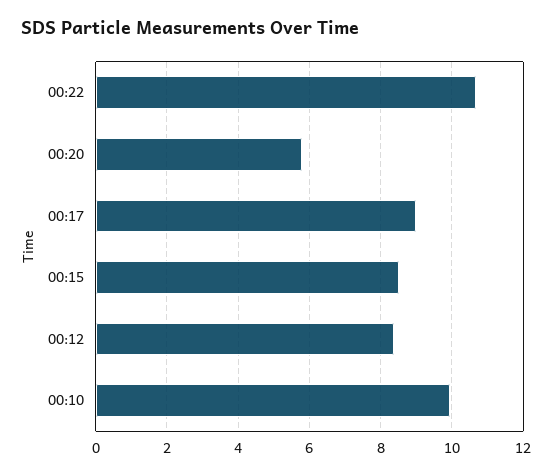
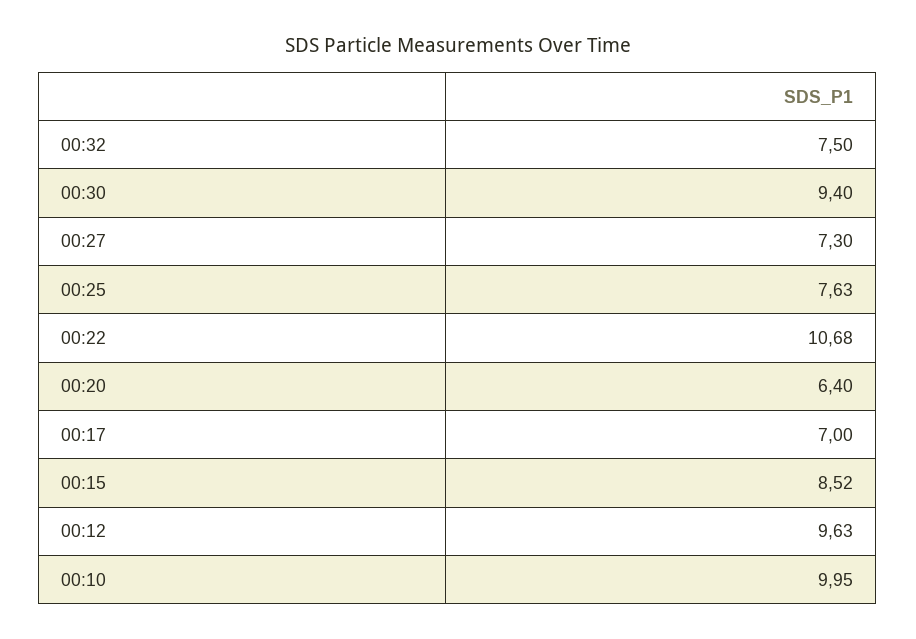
00:20: 5.8 -> 6.4
00:17: 9 -> 7
00:12: 8.4 -> 9.63
00:32: none -> 7.5
00:30: none -> 9.4
00:27: none -> 7.3
00:25: none -> 7.63

